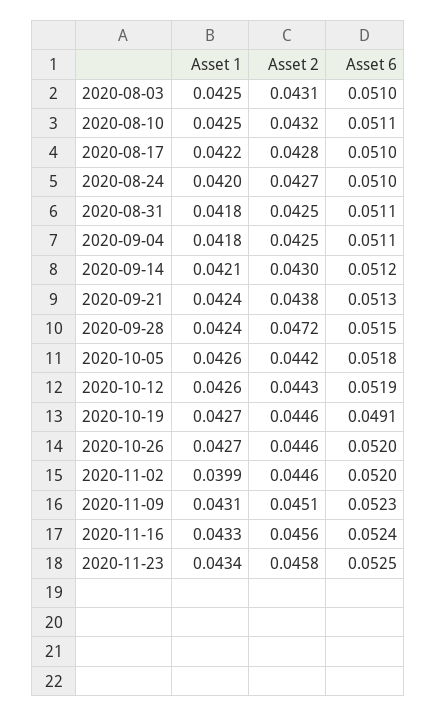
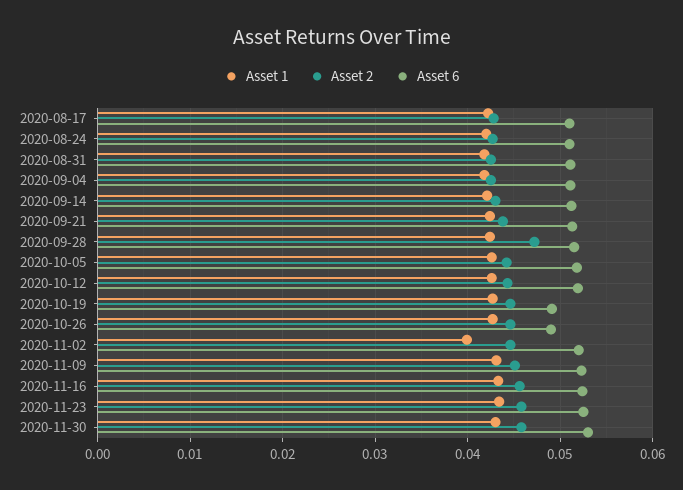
Asset 1, 2020-08-03: 0.0425 -> none
Asset 2, 2020-08-03: 0.0431 -> none
Asset 6, 2020-08-03: 0.051 -> none
Asset 1, 2020-08-10: 0.0425 -> none
Asset 2, 2020-08-10: 0.0432 -> none
Asset 6, 2020-08-10: 0.0511 -> none
Asset 6, 2020-10-26: 0.052 -> 0.049
Asset 1, 2020-11-30: none -> 0.043
Asset 2, 2020-11-30: none -> 0.046
Asset 6, 2020-11-30: none -> 0.053

